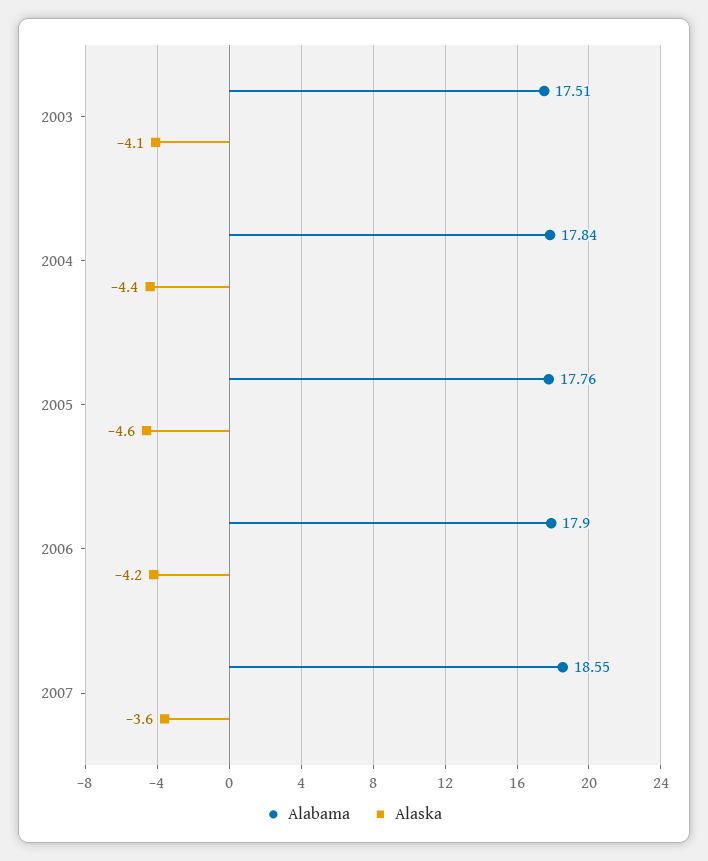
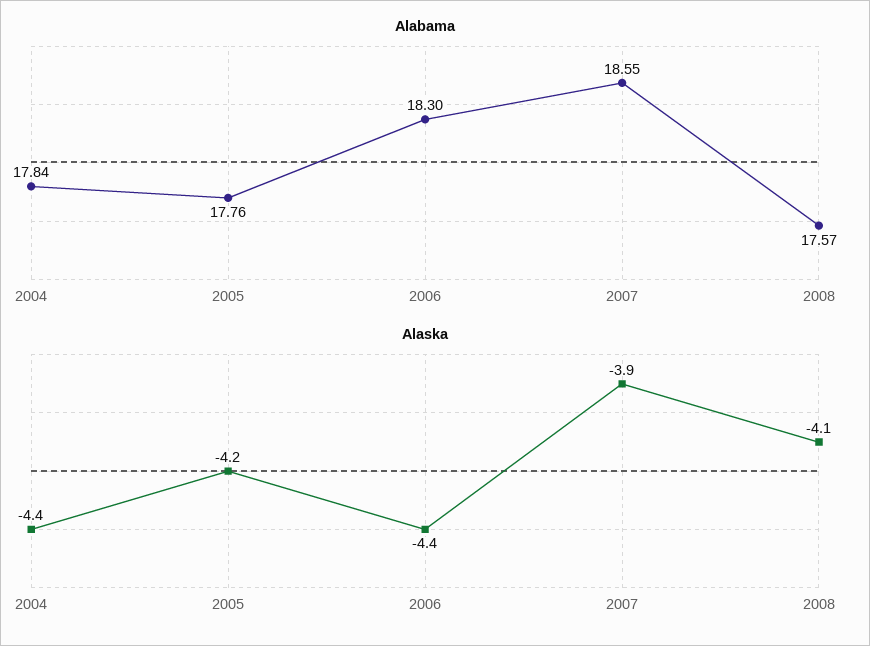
Alabama, 2003: 17.51 -> none
Alaska, 2003: -4.1 -> none
Alaska, 2005: -4.6 -> -4.2
Alabama, 2006: 17.9 -> 18.3
Alaska, 2006: -4.2 -> -4.4
Alaska, 2007: -3.6 -> -3.9
Alabama, 2008: none -> 17.57
Alaska, 2008: none -> -4.1

